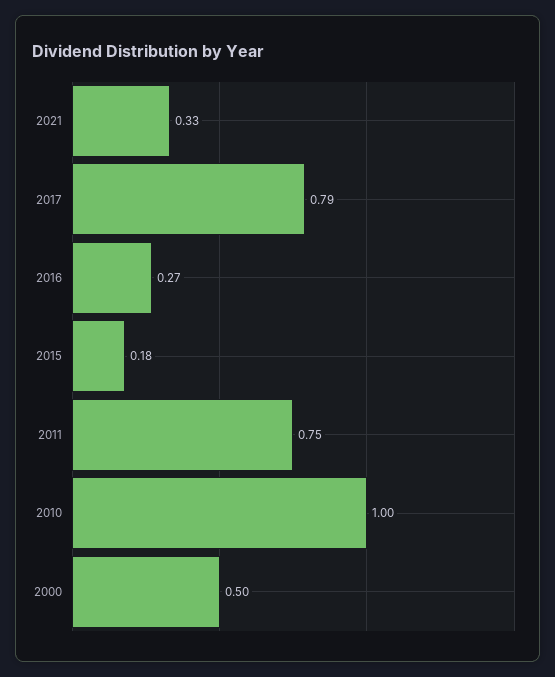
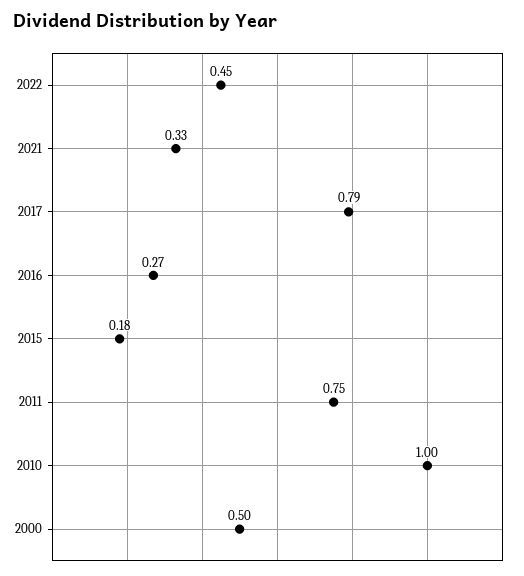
2022: none -> 0.45

